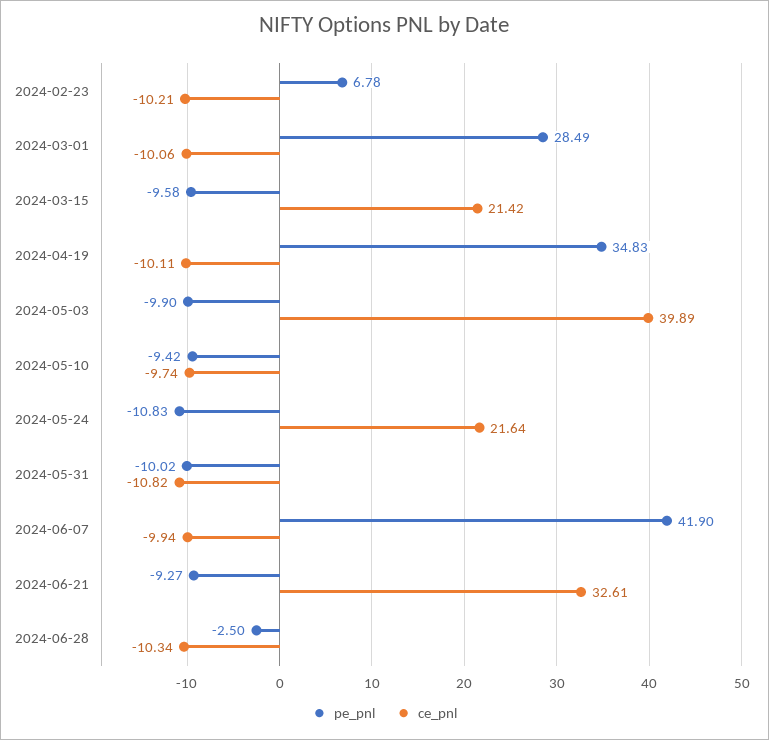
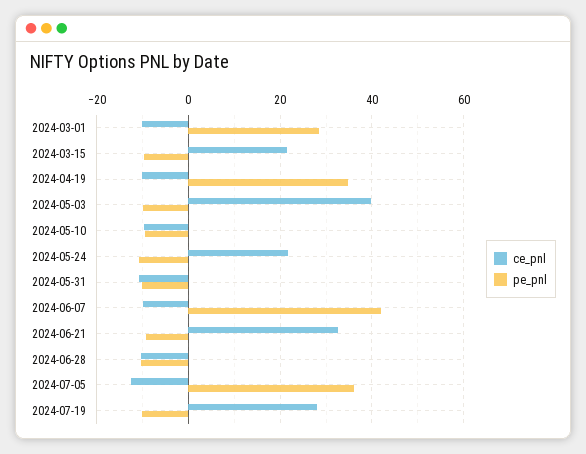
pe_pnl, 2024-02-23: 6.78 -> none
ce_pnl, 2024-02-23: -10.21 -> none
pe_pnl, 2024-06-28: -2.5 -> -10
ce_pnl, 2024-07-05: none -> -12
pe_pnl, 2024-07-05: none -> 36
ce_pnl, 2024-07-19: none -> 28
pe_pnl, 2024-07-19: none -> -10

